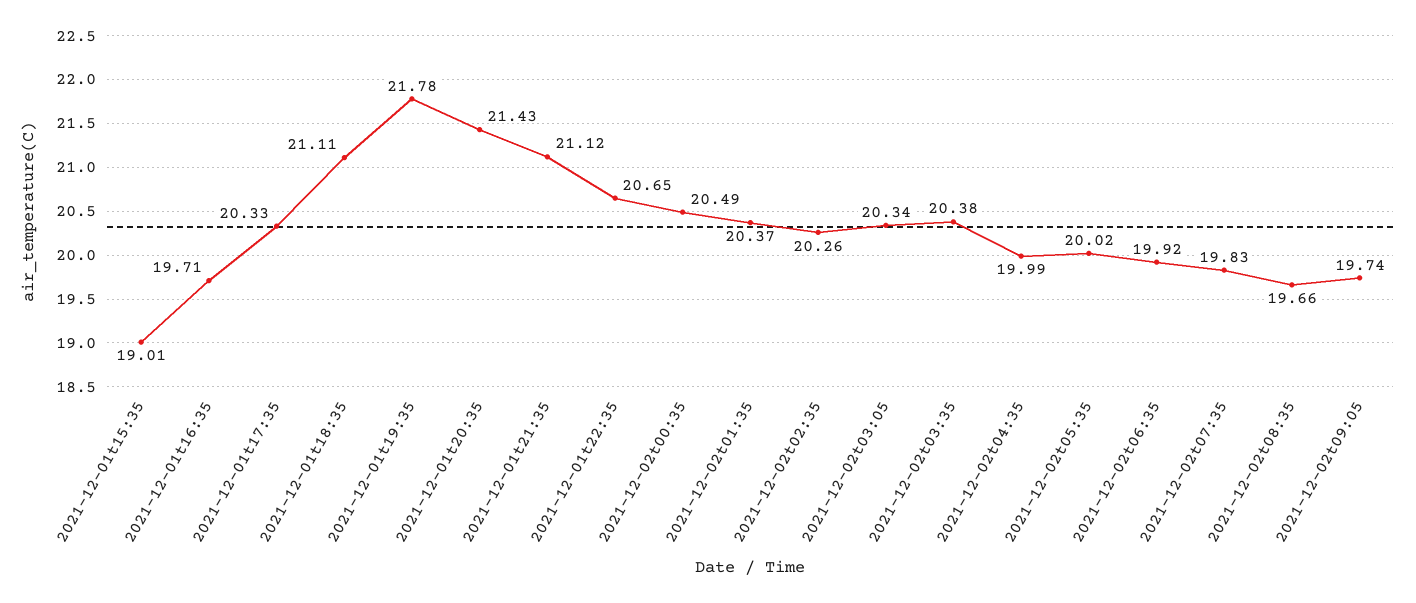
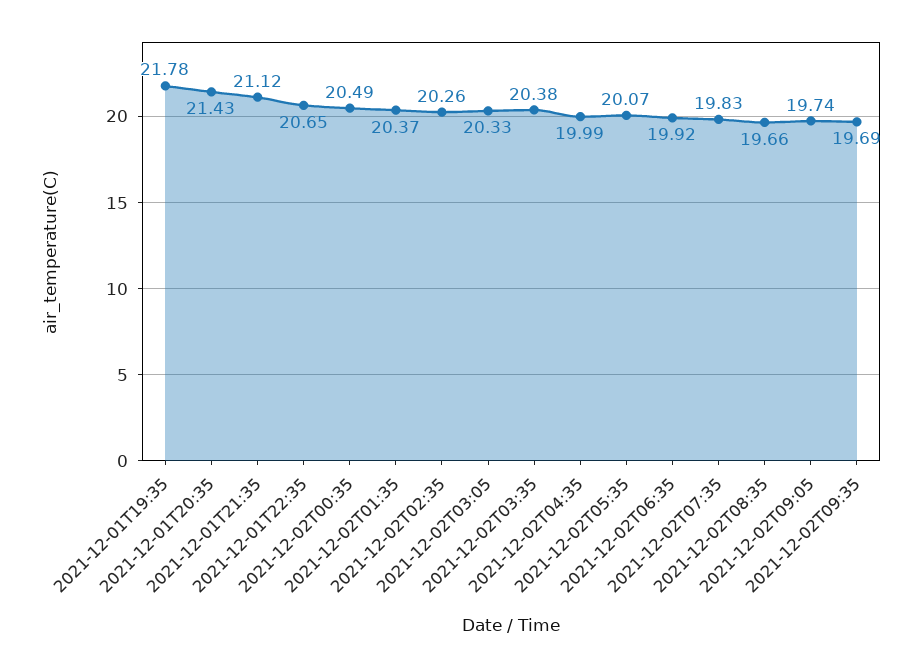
2021-12-01t15:35: 19.01 -> none
2021-12-01t16:35: 19.71 -> none
2021-12-01t17:35: 20.33 -> none
2021-12-01t18:35: 21.11 -> none
2021-12-02t03:05: 20.34 -> 20.33
2021-12-02t05:35: 20.02 -> 20.07
2021-12-02T09:35: none -> 19.69

